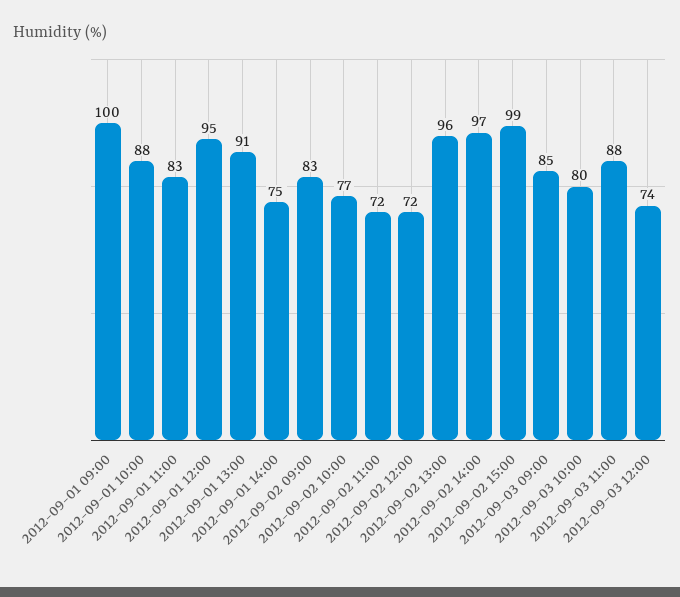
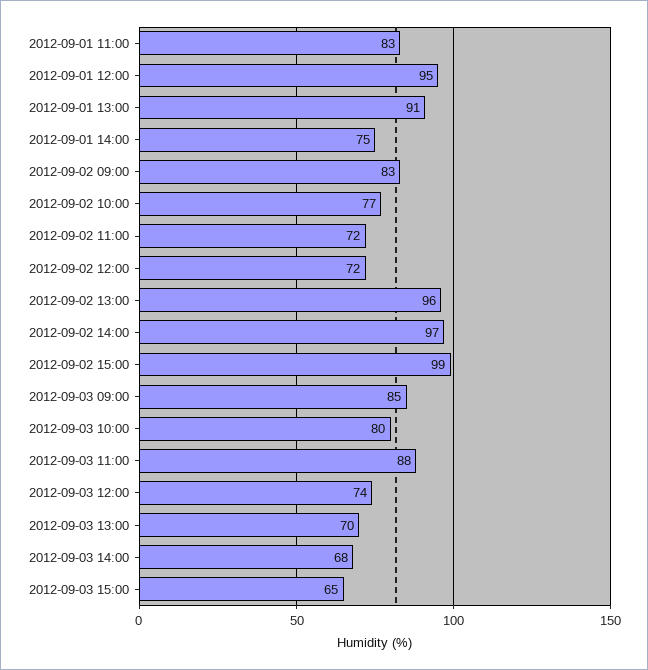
2012-09-01 09:00: 100 -> none
2012-09-01 10:00: 88 -> none
2012-09-03 13:00: none -> 70
2012-09-03 14:00: none -> 68
2012-09-03 15:00: none -> 65

